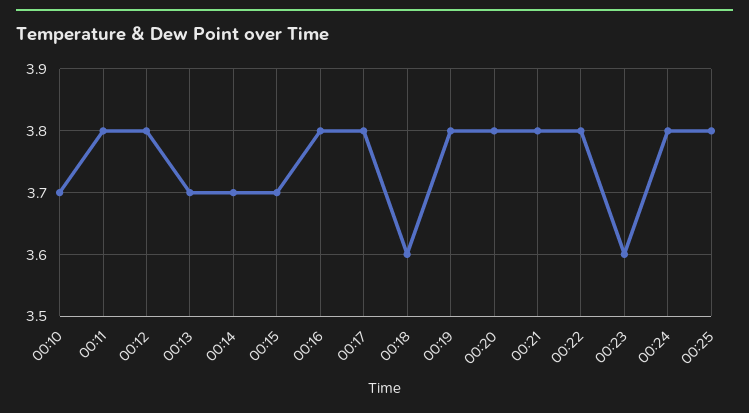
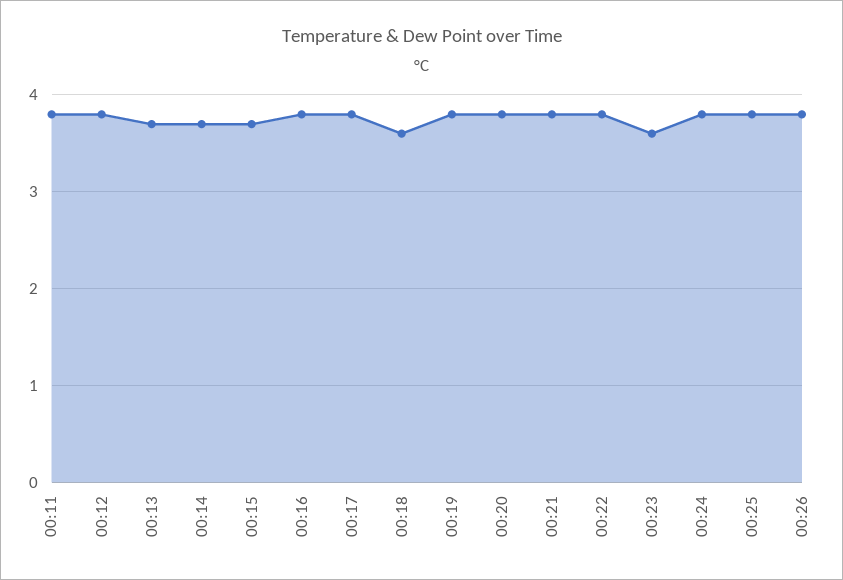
00:10: 3.7 -> none
00:26: none -> 3.8

